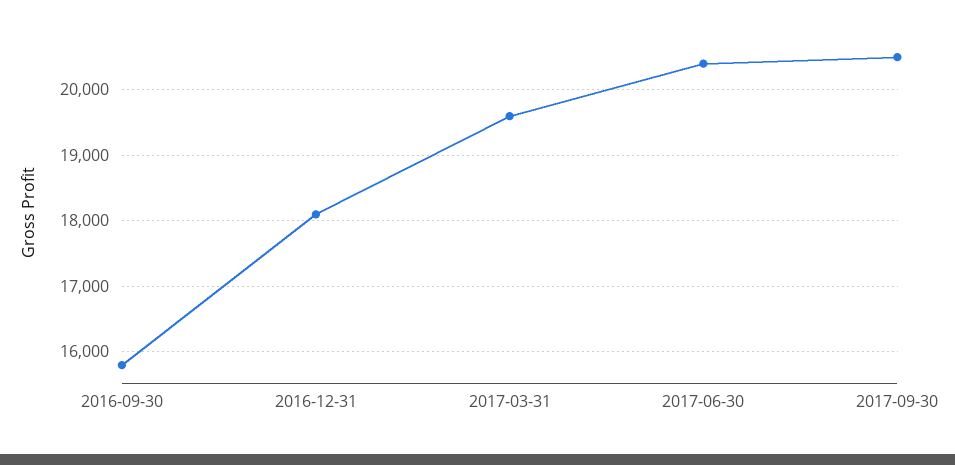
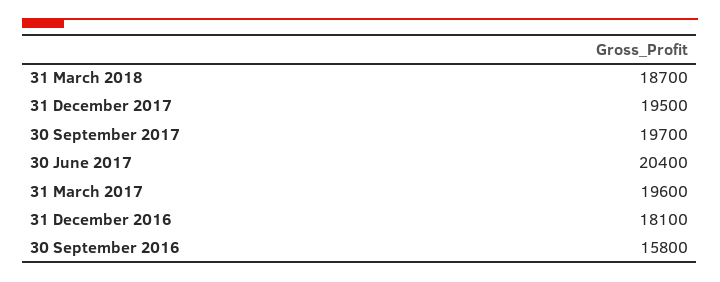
2017-09-30: 20500 -> 19700
31 March 2018: none -> 18700
31 December 2017: none -> 19500

